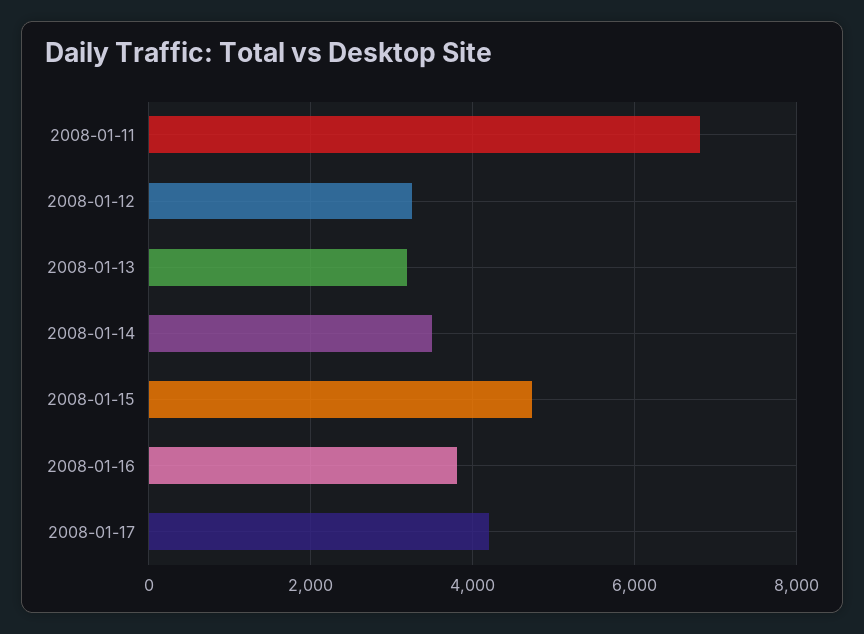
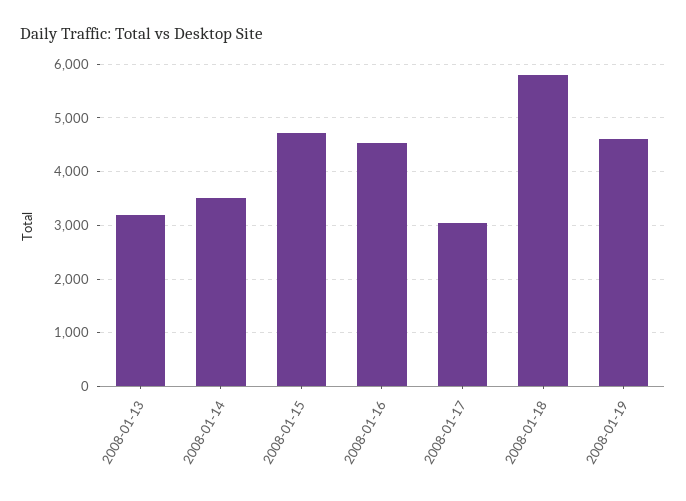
2008-01-11: 6800 -> none
2008-01-12: 3200 -> none
2008-01-16: 3800 -> 4600
2008-01-17: 4200 -> 3000
2008-01-18: none -> 5800
2008-01-19: none -> 4600

